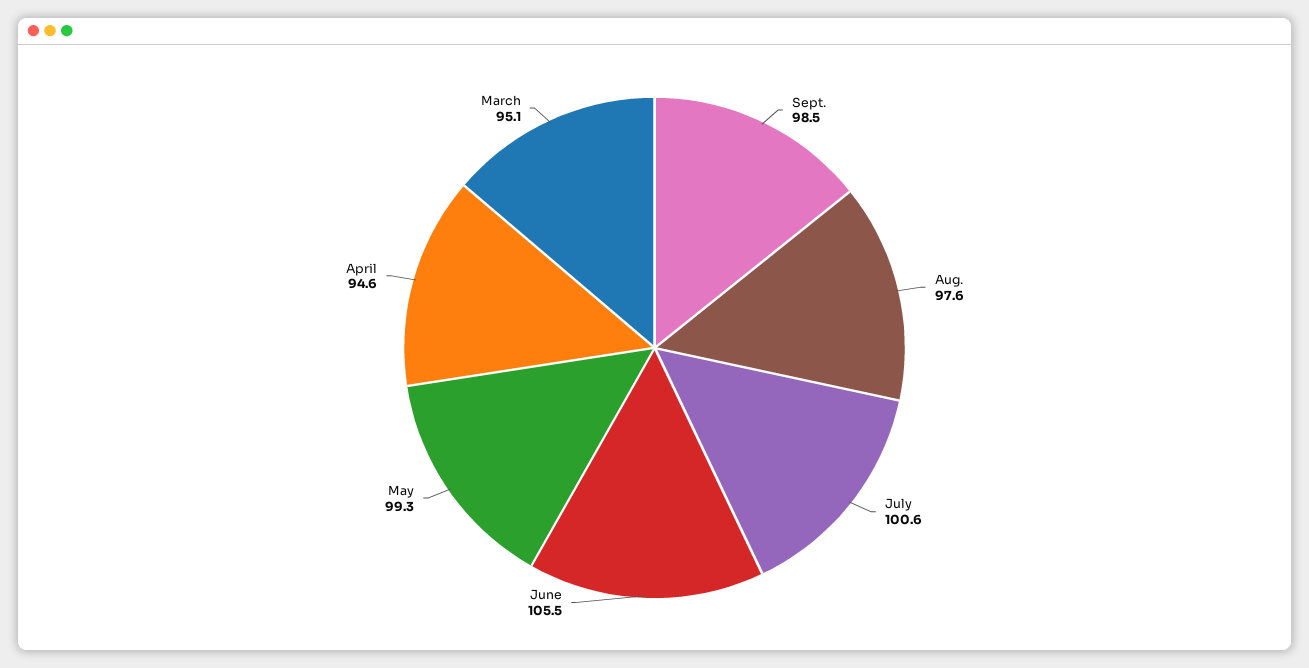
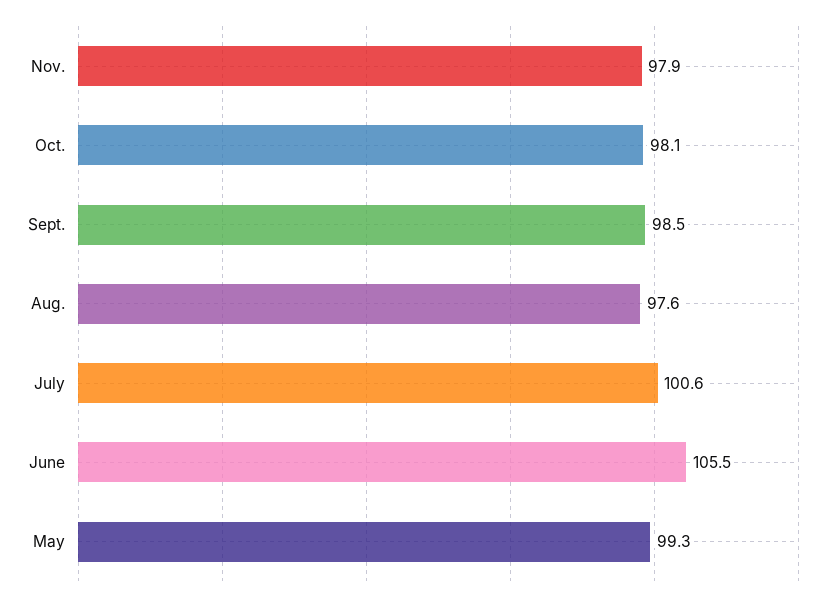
April: 94.6 -> none
March: 95.1 -> none
Nov.: none -> 97.9
Oct.: none -> 98.1

